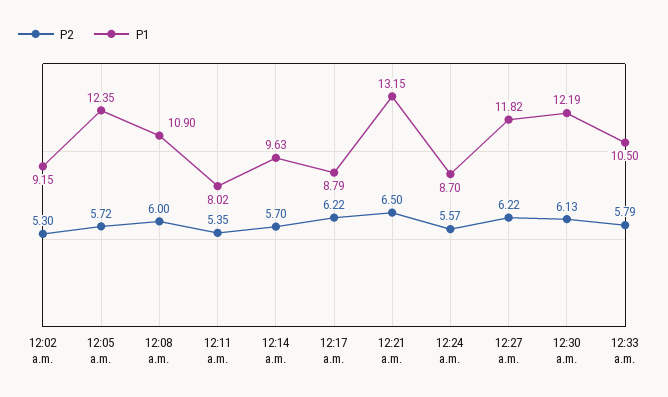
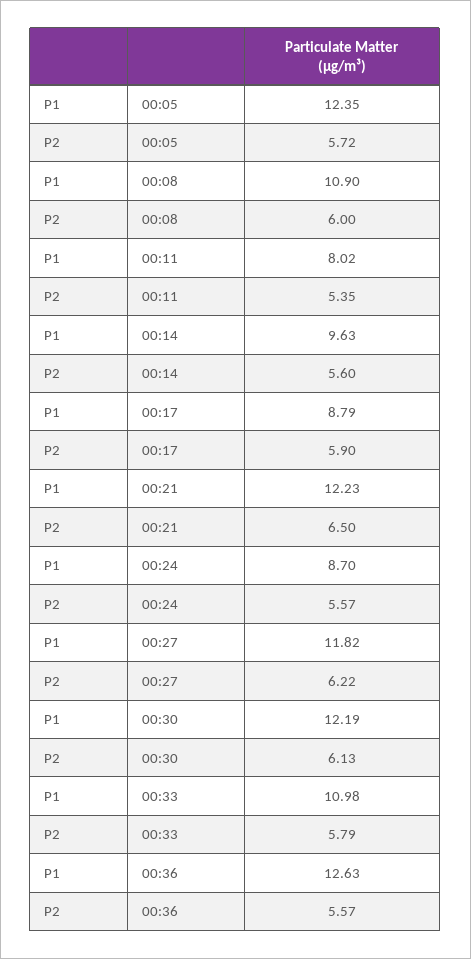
P2, 12:02 a.m.: 5.3 -> none
P1, 12:02 a.m.: 9.15 -> none
P2, 12:14 a.m.: 5.7 -> 5.6
P2, 12:17 a.m.: 6.22 -> 5.9
P1, 12:21 a.m.: 13.15 -> 12.23
P1, 12:33 a.m.: 10.5 -> 10.98
P1, 00:36: none -> 12.63
P2, 00:36: none -> 5.57

